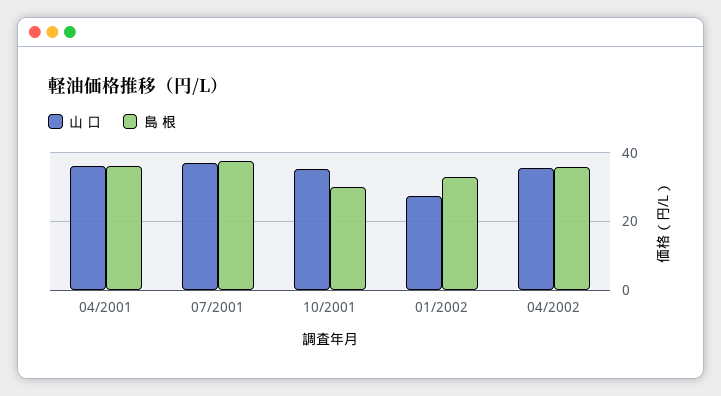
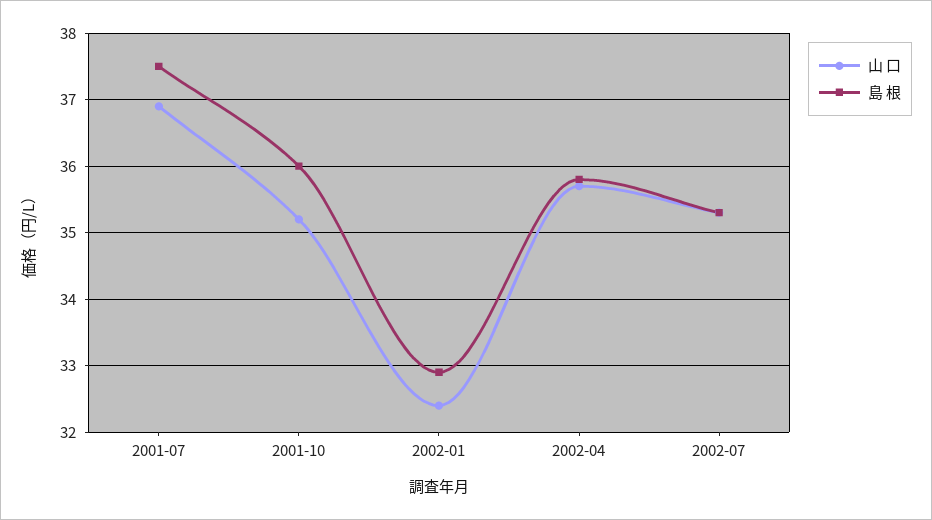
山 口, 04/2001: 36 -> none
島 根, 04/2001: 36 -> none
島 根, 10/2001: 30 -> 36
山 口, 01/2002: 28 -> 32.4
山 口, 2002-07: none -> 35.3
島 根, 2002-07: none -> 35.3

